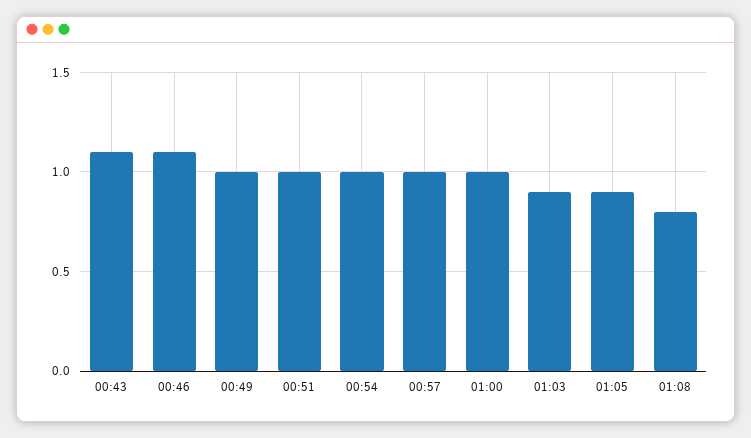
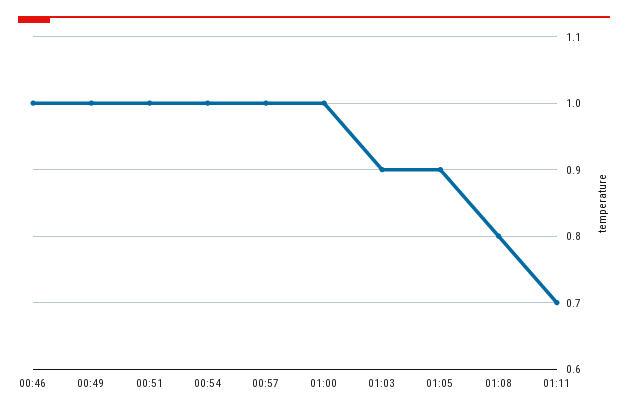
00:43: 1.1 -> none
00:46: 1.1 -> 1
01:11: none -> 0.7

